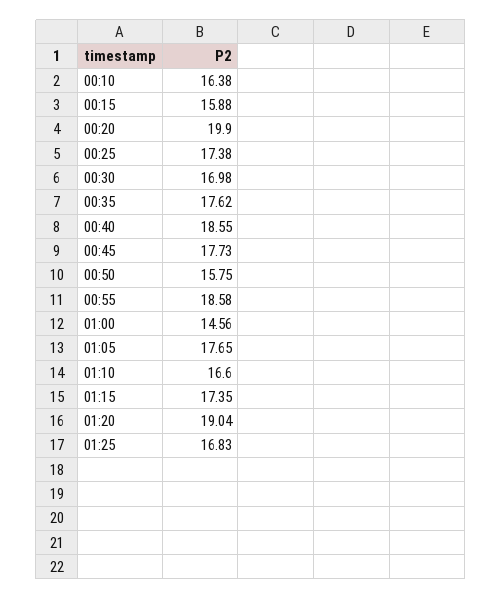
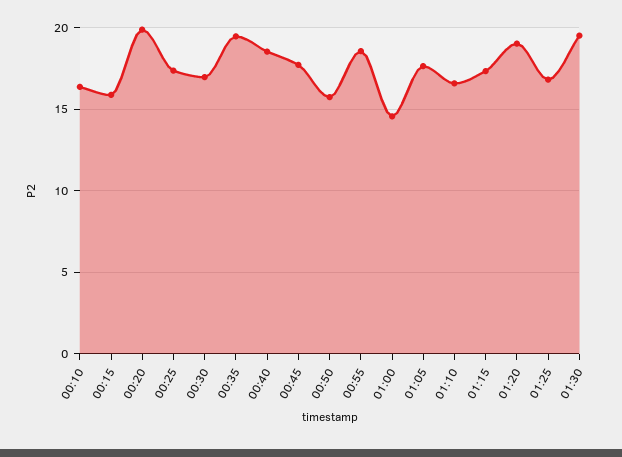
00:35: 17.62 -> 19.5
01:30: none -> 19.5

